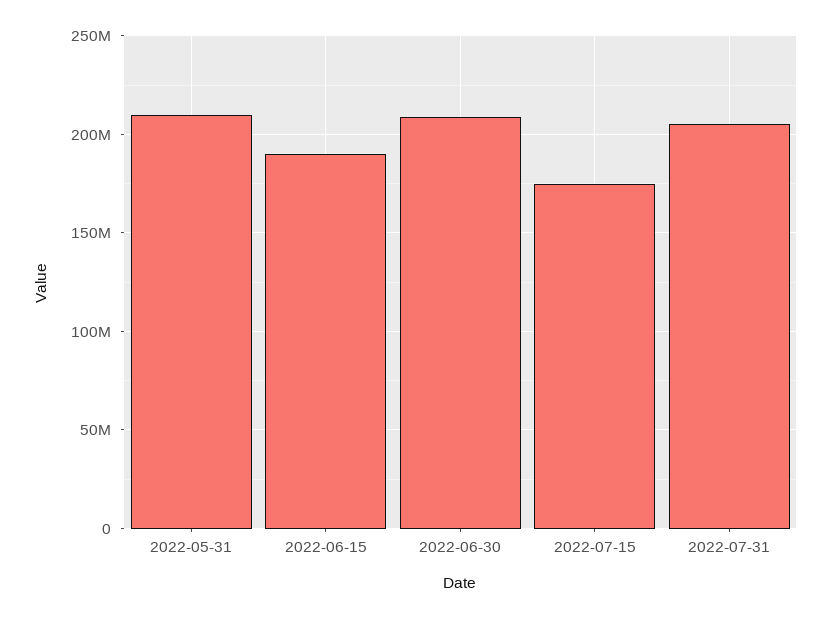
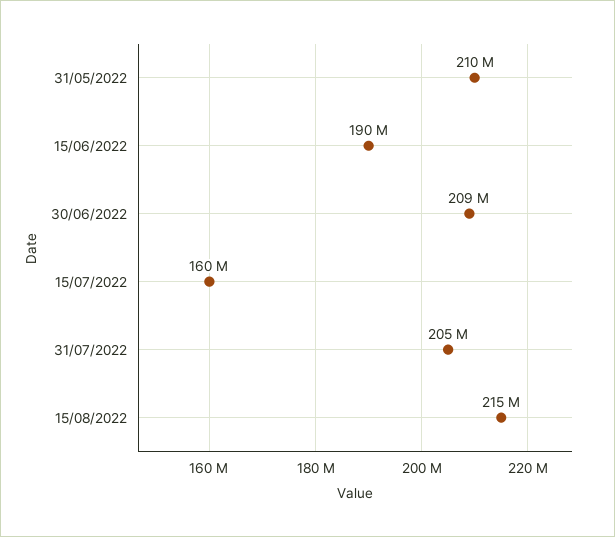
2022-07-15: 175000000 -> 160000000
15/08/2022: none -> 215000000

